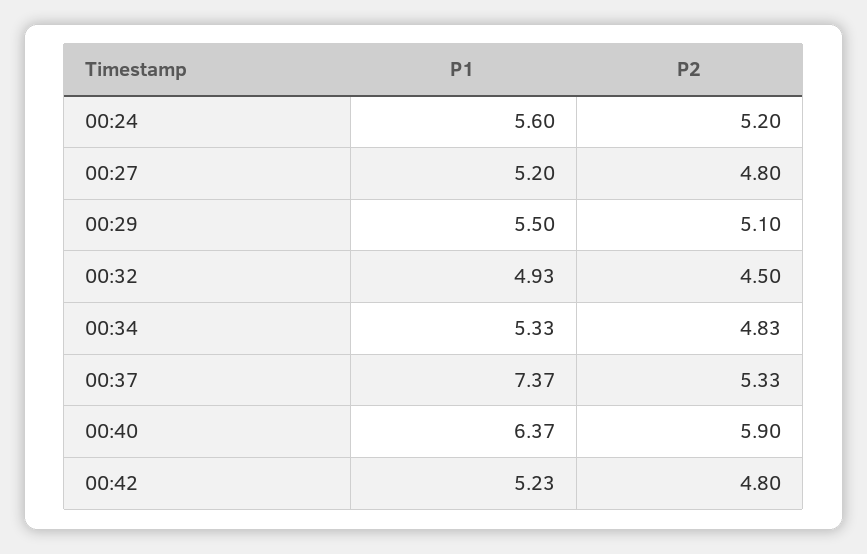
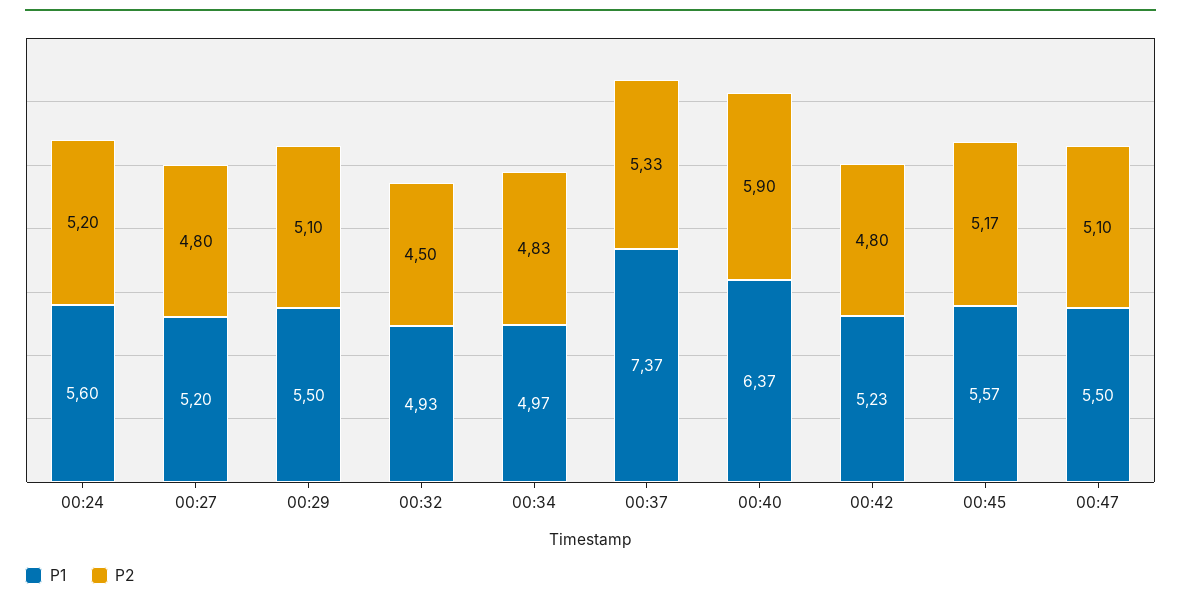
P1, 00:34: 5.33 -> 4.97
P1, 00:45: none -> 5.57
P2, 00:45: none -> 5.17
P1, 00:47: none -> 5.5
P2, 00:47: none -> 5.1

